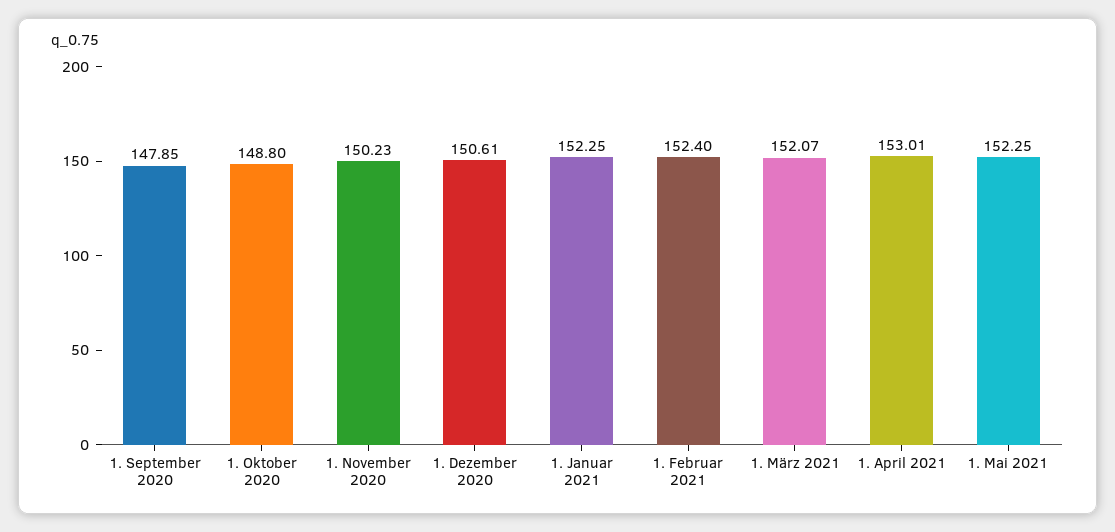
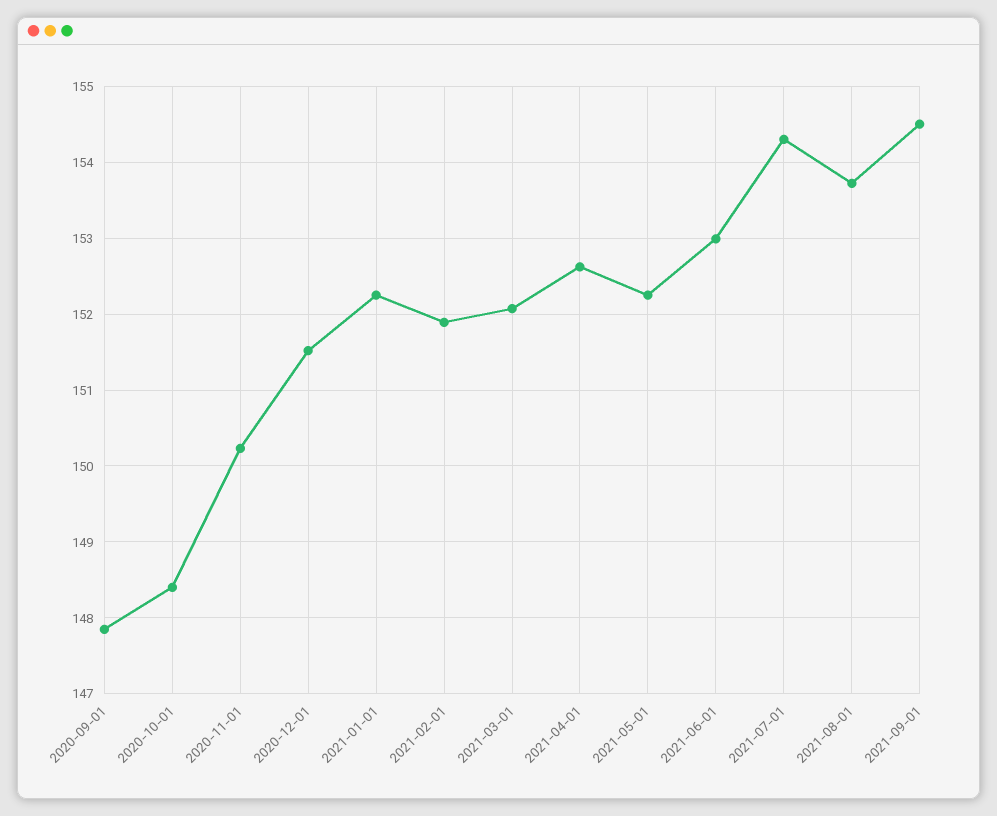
1. Oktober 2020: 148.8 -> 148.4
1. Dezember 2020: 150.61 -> 151.5
1. Februar 2021: 152.4 -> 151.9
1. April 2021: 153.01 -> 152.6
2021-06-01: none -> 153
2021-07-01: none -> 154.3
2021-08-01: none -> 153.7
2021-09-01: none -> 154.5

